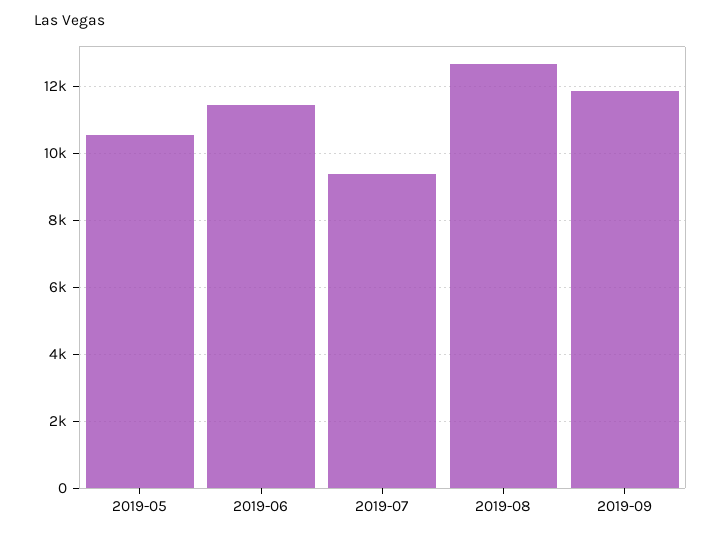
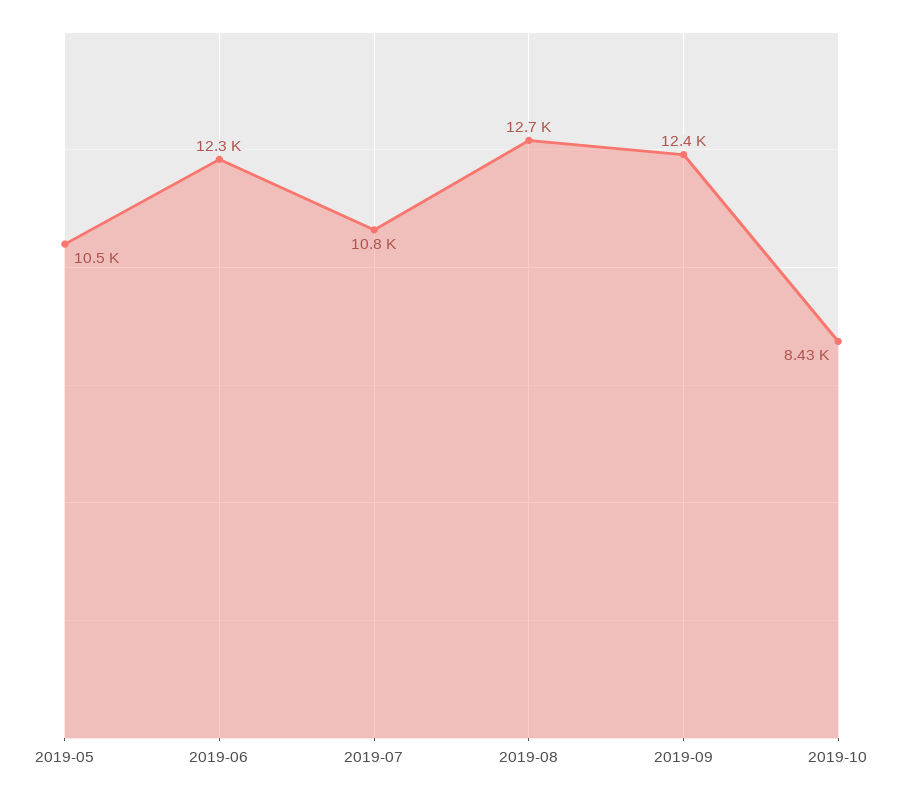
2019-06: 11400 -> 12300
2019-07: 9400 -> 10800
2019-09: 11800 -> 12400
2019-10: none -> 8430

